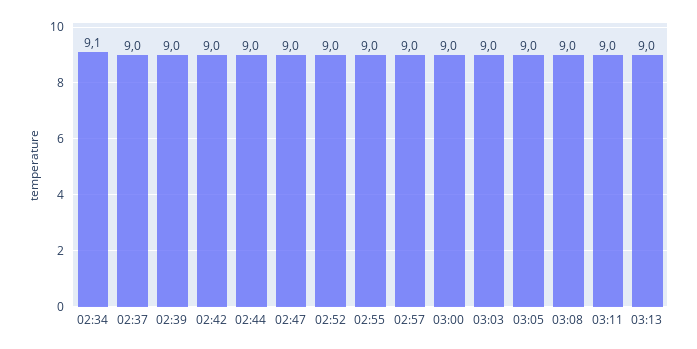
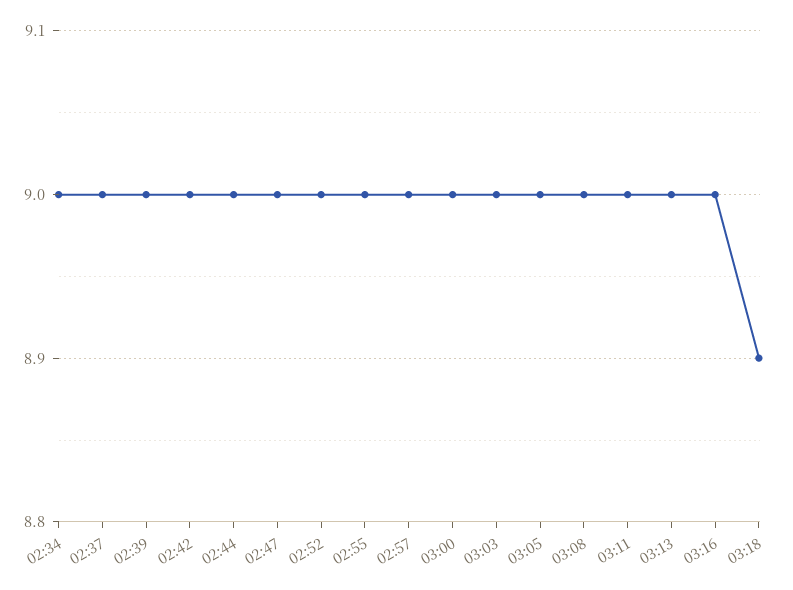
02:34: 9.1 -> 9
03:16: none -> 9
03:18: none -> 8.9

